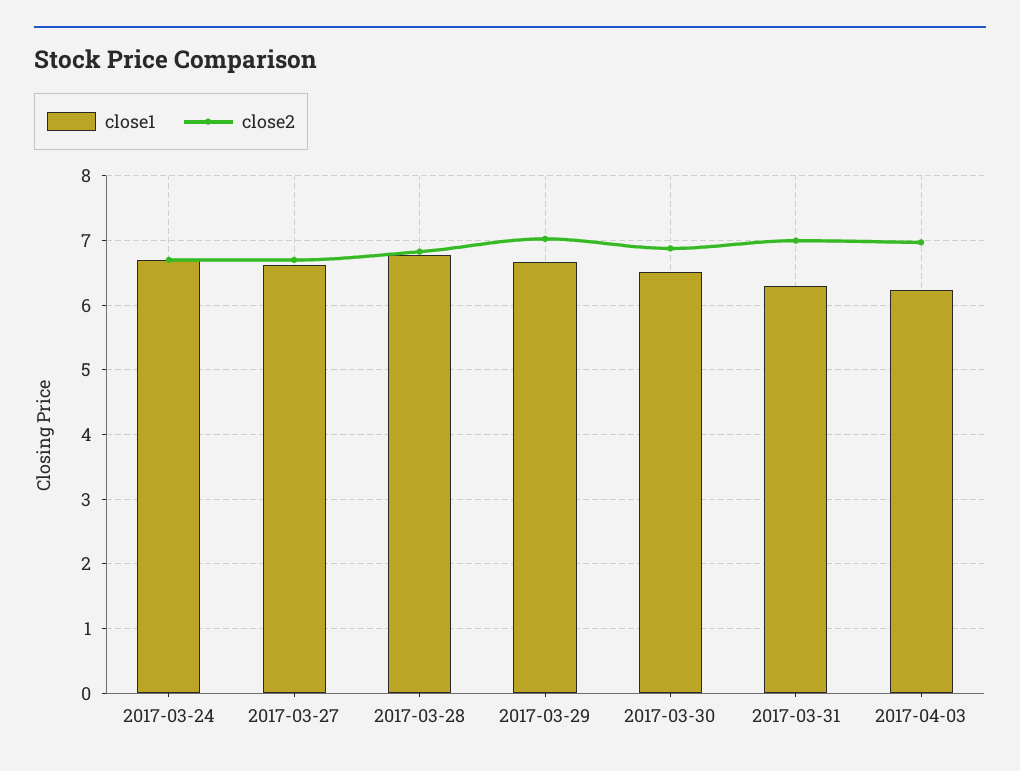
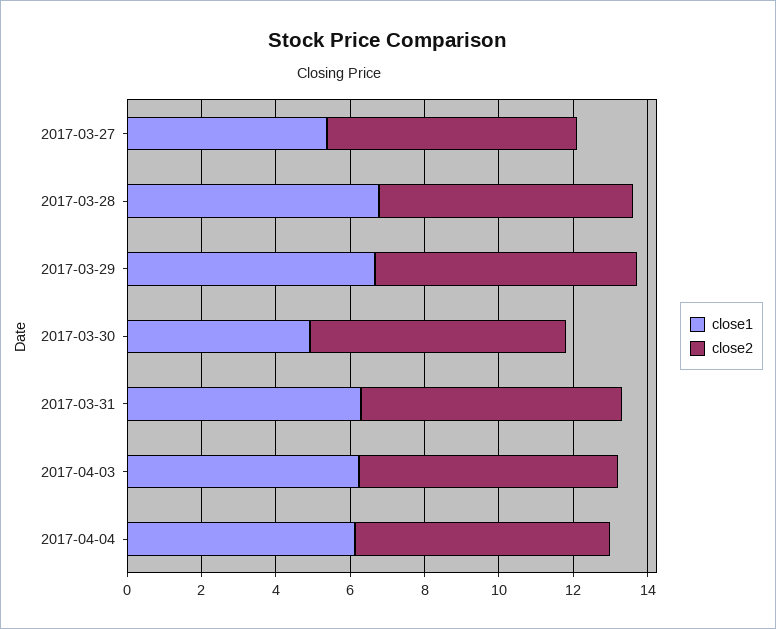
close1, 2017-03-24: 6.7 -> none
close2, 2017-03-24: 6.7 -> none
close1, 2017-03-27: 6.6 -> 5.5
close1, 2017-03-30: 6.5 -> 5
close1, 2017-04-04: none -> 6
close2, 2017-04-04: none -> 7

